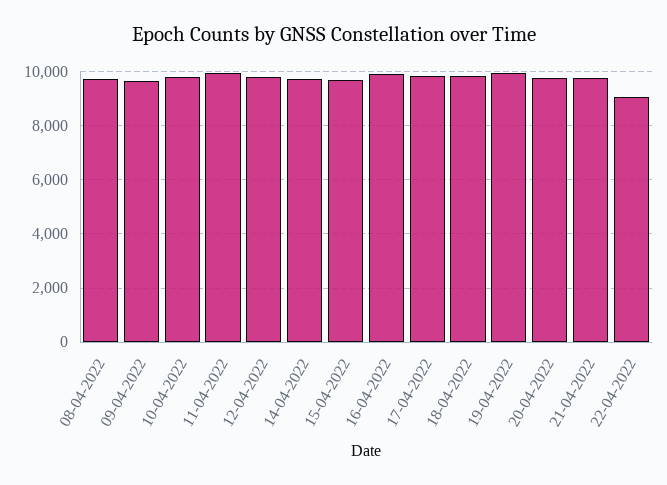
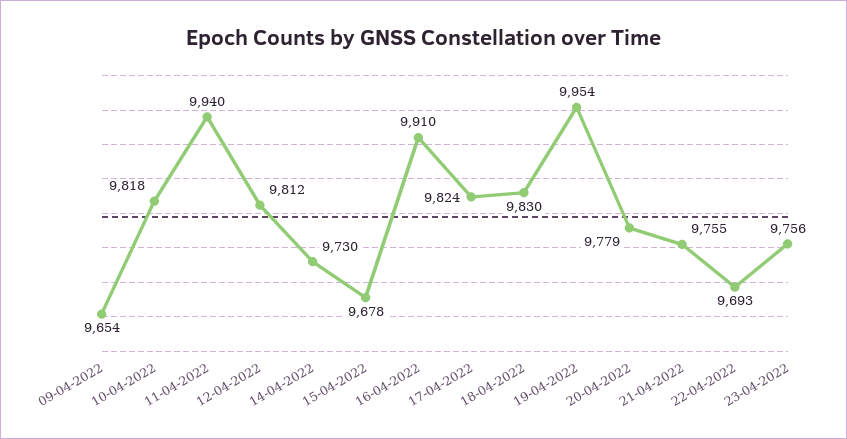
08-04-2022: 9750 -> none
22-04-2022: 9000 -> 9693
23-04-2022: none -> 9756

